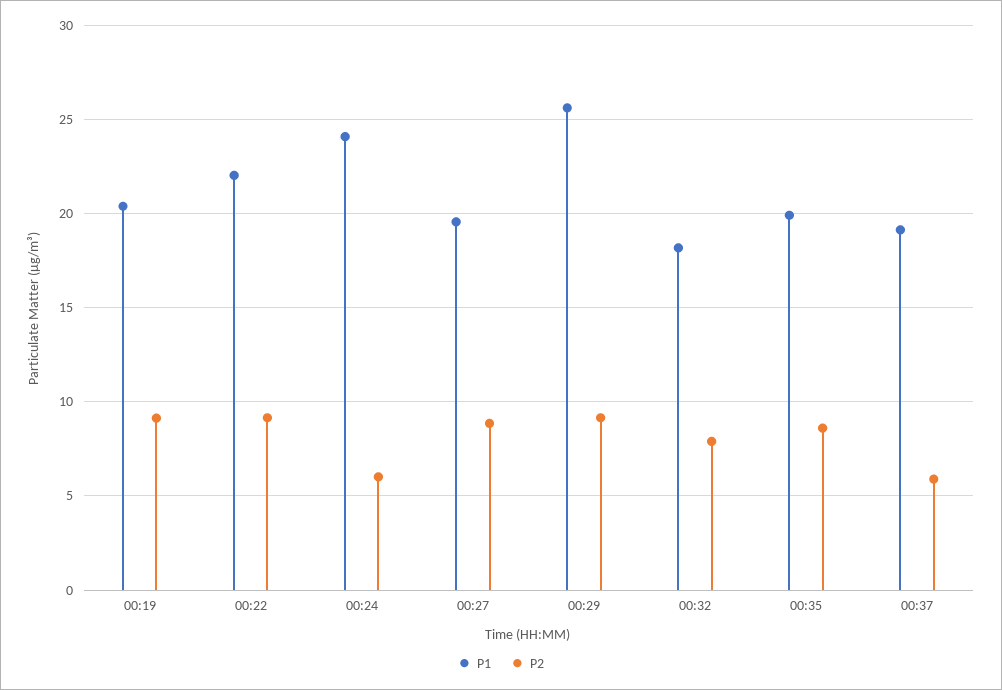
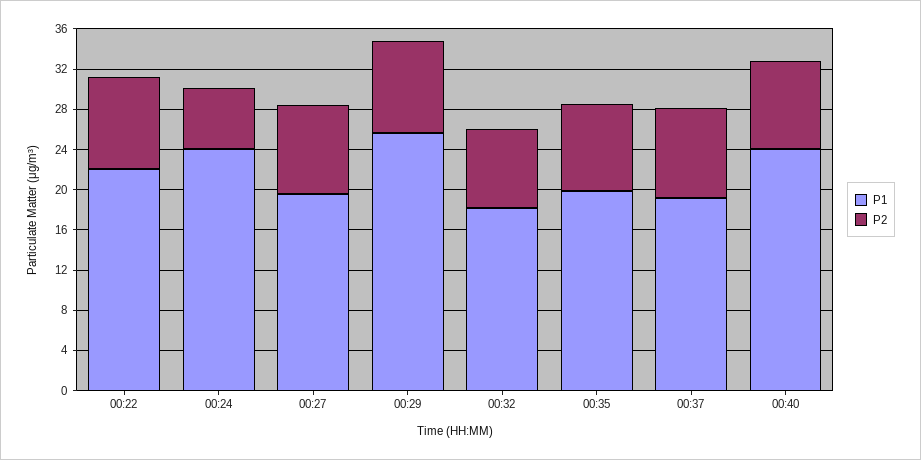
P1, 00:19: 20.5 -> none
P2, 00:19: 9 -> none
P2, 00:37: 6 -> 9
P1, 00:40: none -> 24
P2, 00:40: none -> 9

